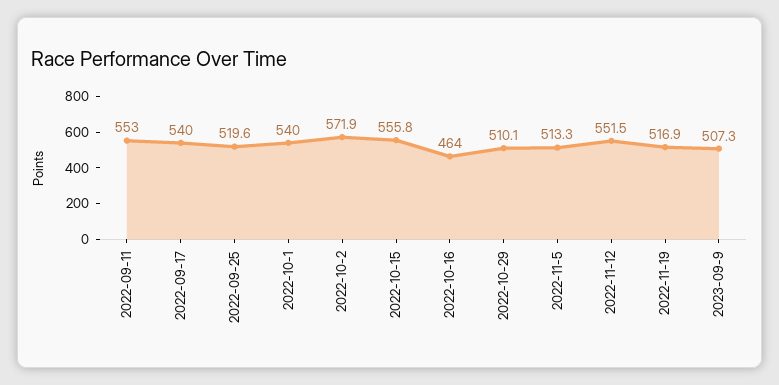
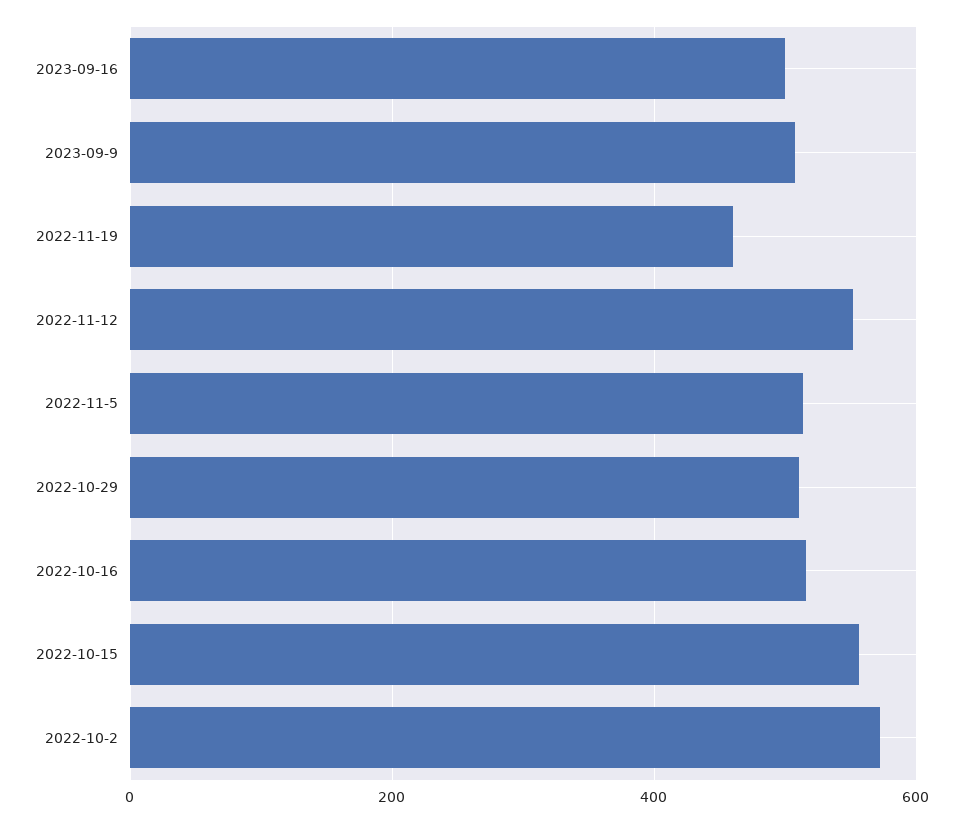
2022-09-11: 553 -> none
2022-09-17: 540 -> none
2022-09-25: 519.6 -> none
2022-10-1: 540 -> none
2022-10-16: 464 -> 520
2022-11-19: 516.9 -> 460
2023-09-16: none -> 500

